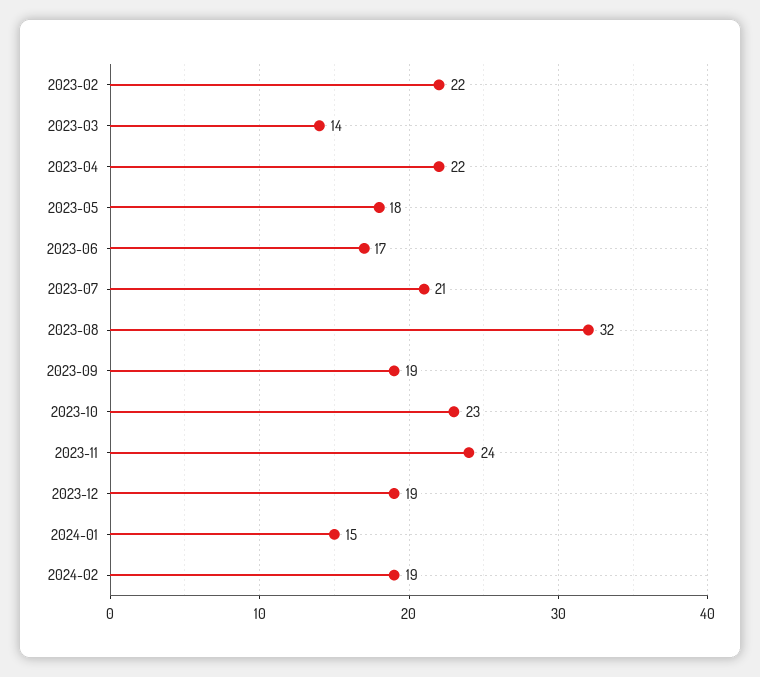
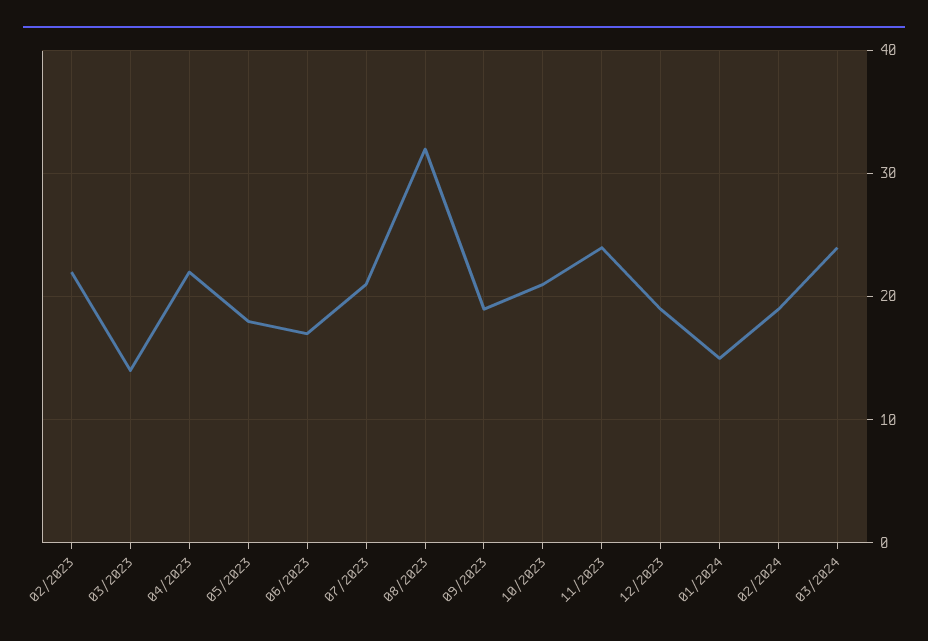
2023-10: 23 -> 21
03/2024: none -> 24

